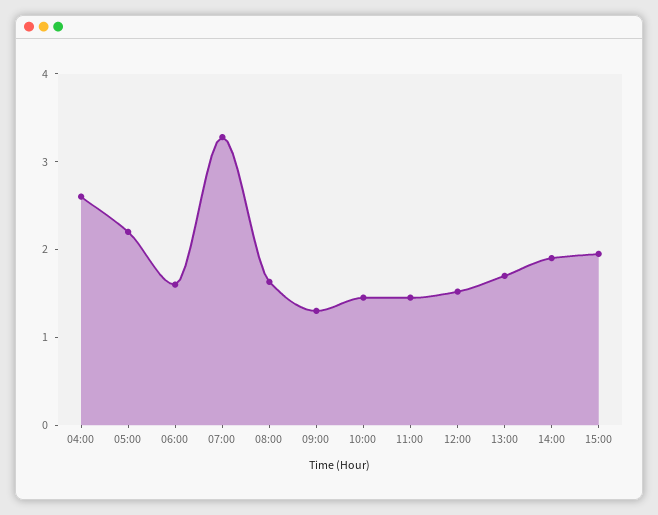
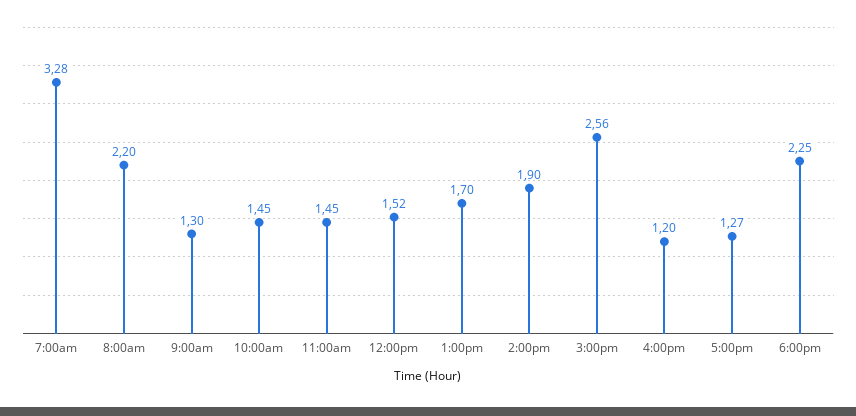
04:00: 2.6 -> none
05:00: 2.2 -> none
06:00: 1.6 -> none
08:00: 1.6 -> 2.2
15:00: 2 -> 2.56
4:00pm: none -> 1.2
5:00pm: none -> 1.27
6:00pm: none -> 2.25

